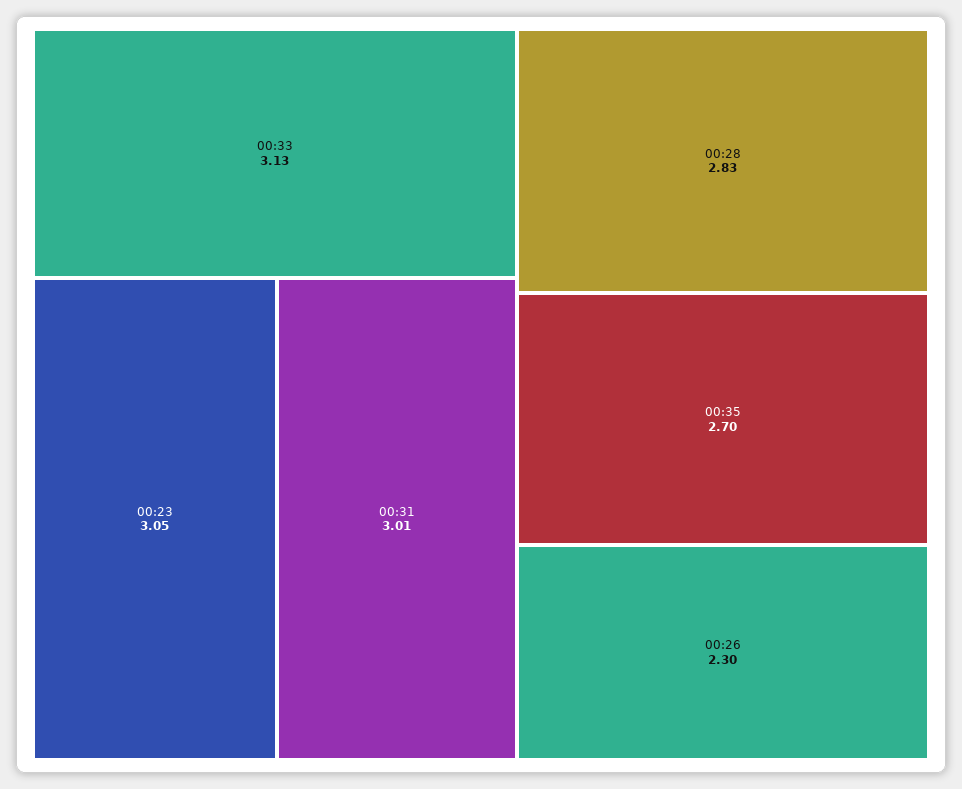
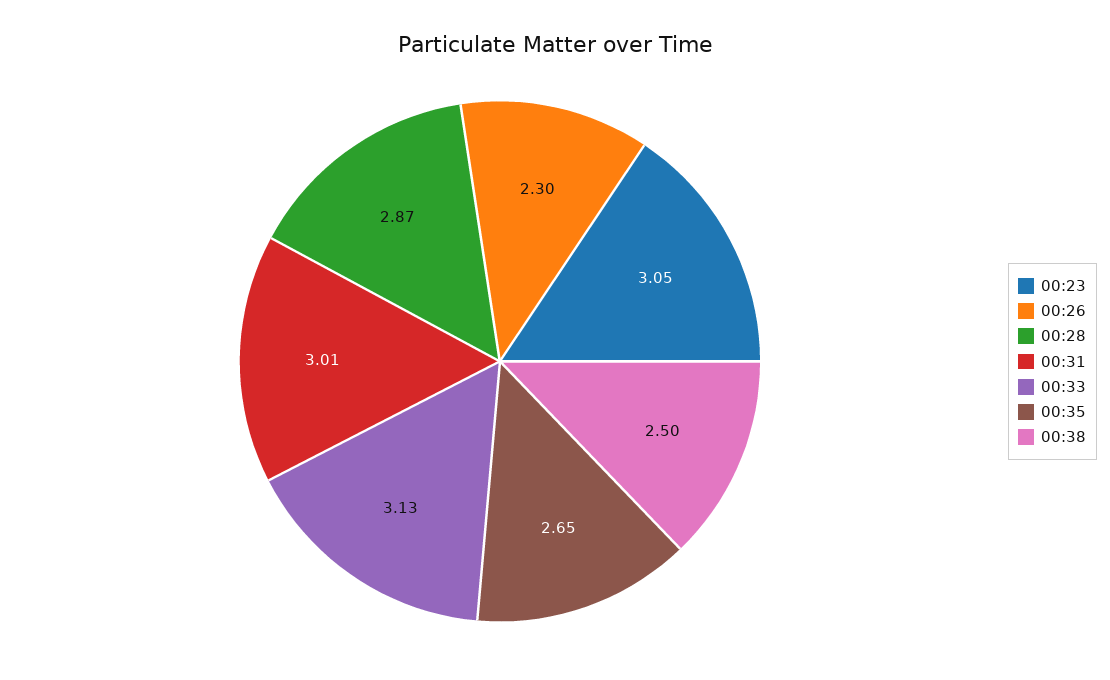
00:28: 2.83 -> 2.87
00:35: 2.7 -> 2.65
00:38: none -> 2.5

